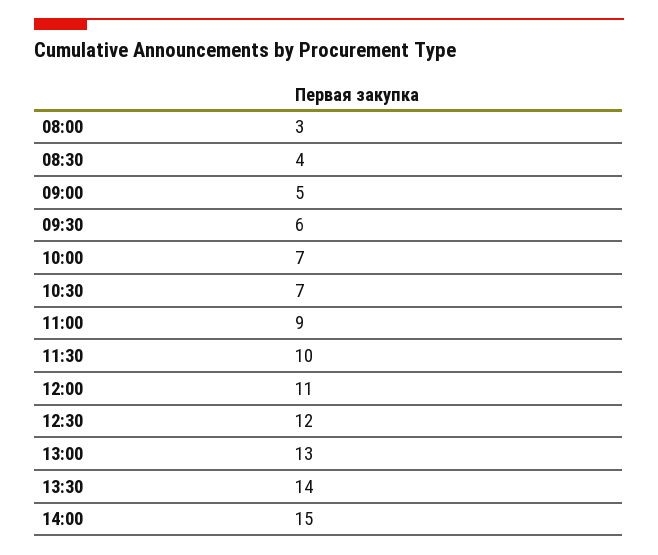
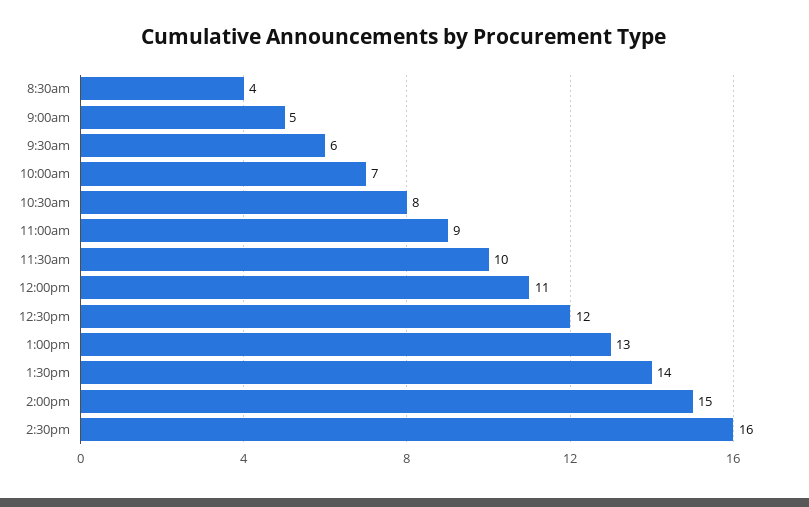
08:00: 3 -> none
10:30: 7 -> 8
2:30pm: none -> 16

